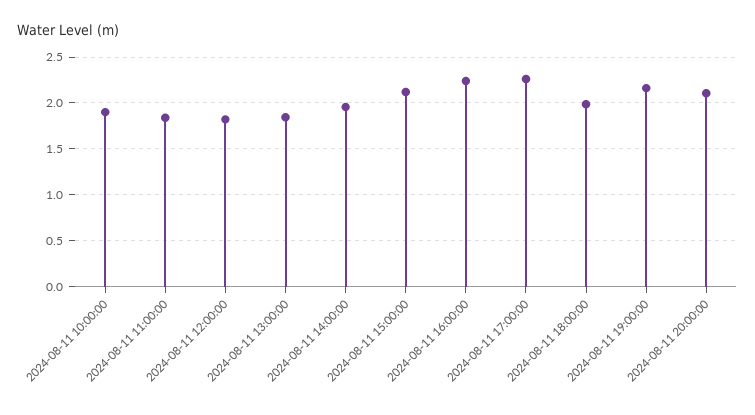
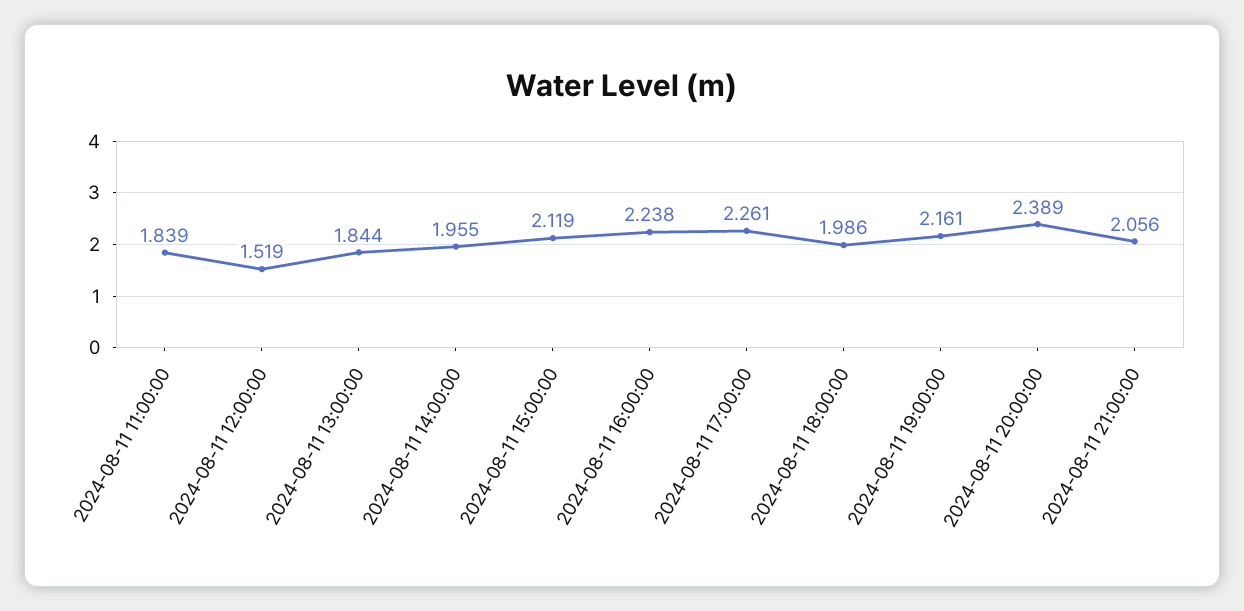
2024-08-11 10:00:00: 1.9 -> none
2024-08-11 12:00:00: 1.8 -> 1.519
2024-08-11 20:00:00: 2.1 -> 2.389
2024-08-11 21:00:00: none -> 2.056

